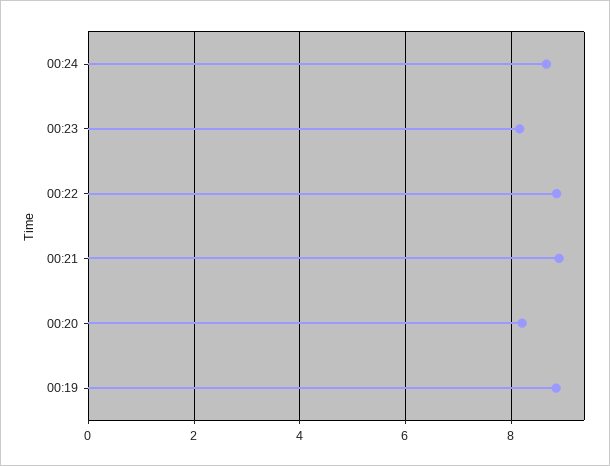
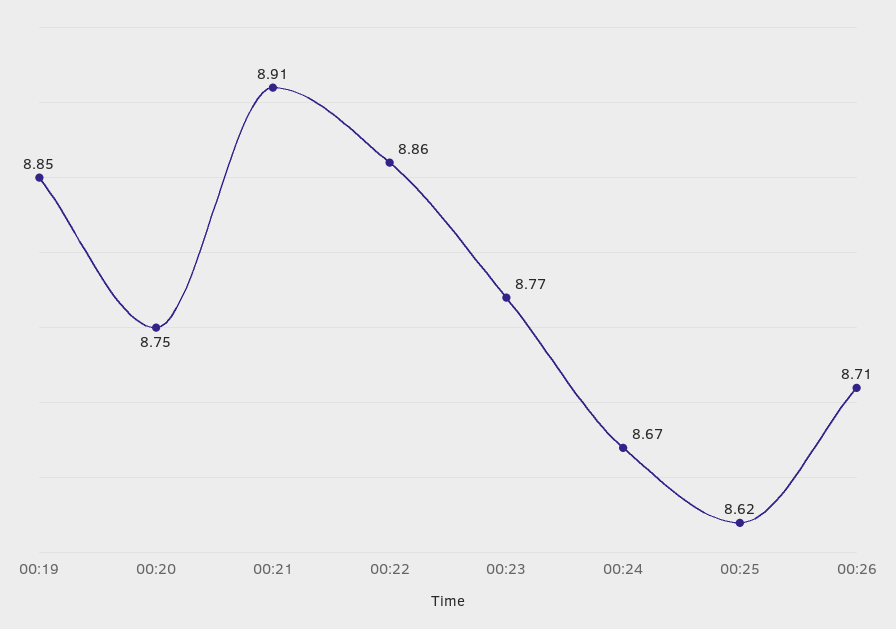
00:23: 8.2 -> 8.77
00:20: 8.2 -> 8.75
00:25: none -> 8.62
00:26: none -> 8.71

